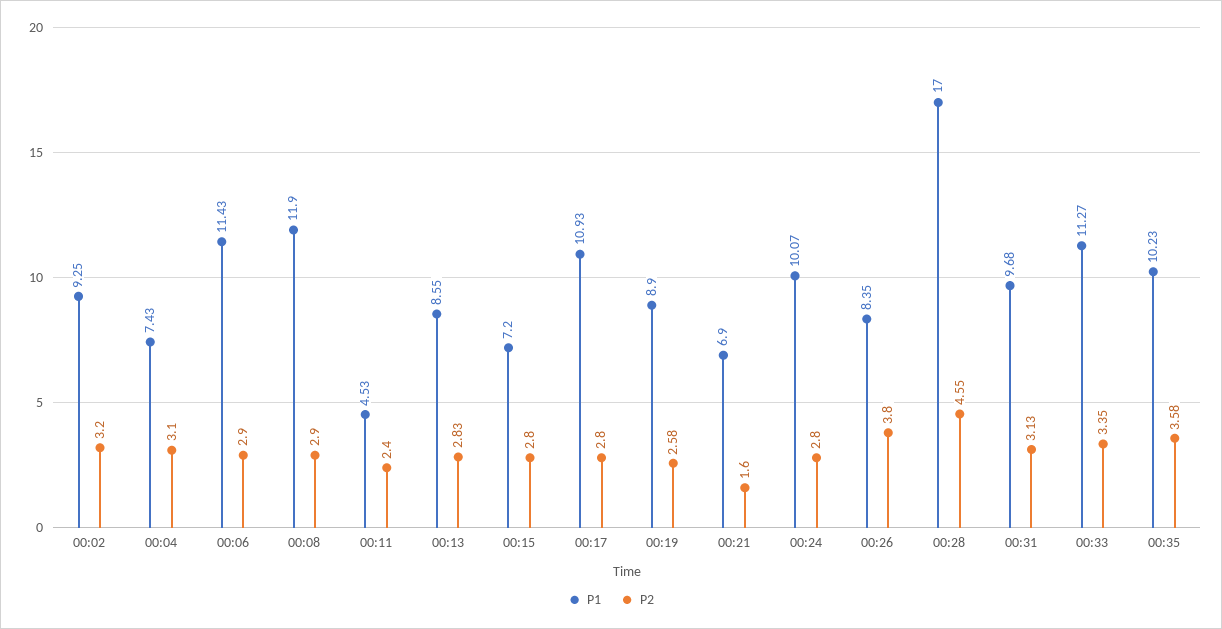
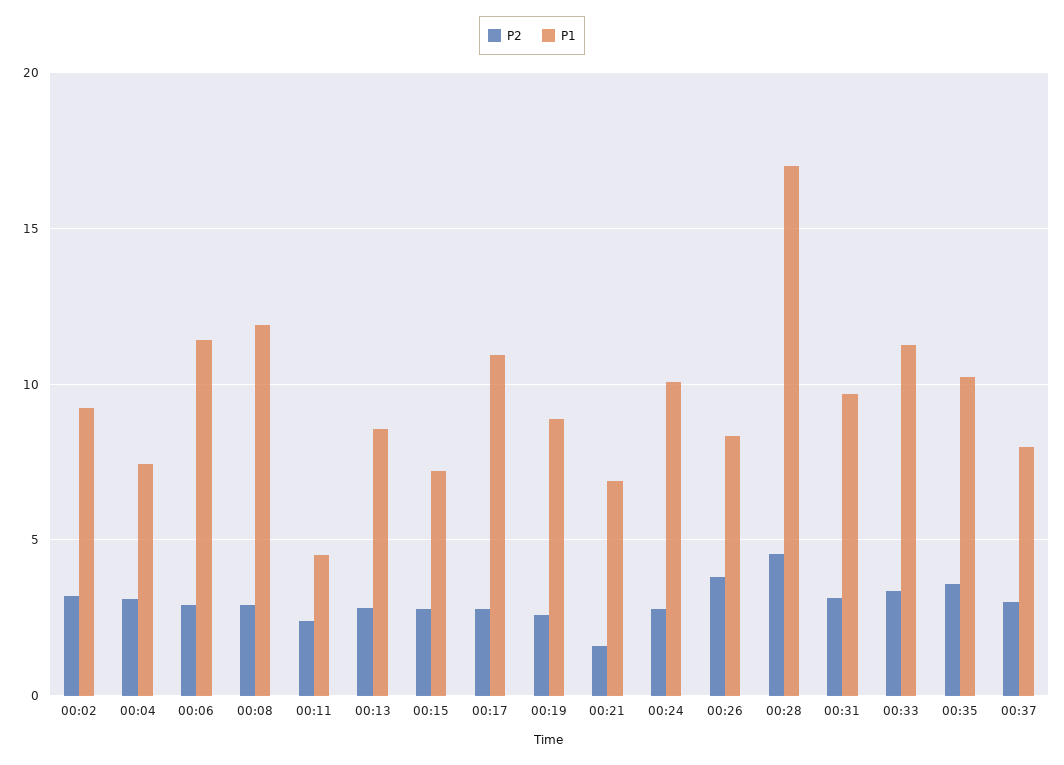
P2, 00:37: none -> 3
P1, 00:37: none -> 8

